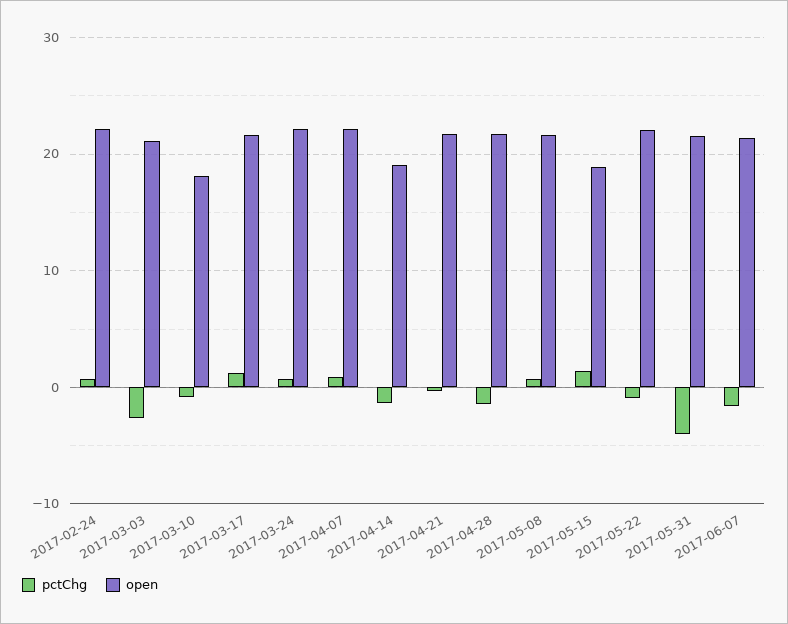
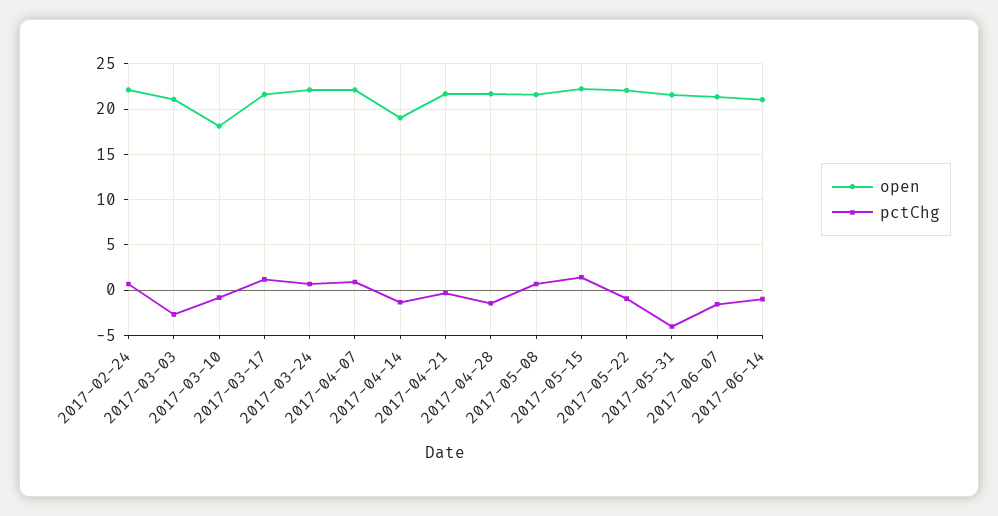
open, 2017-05-15: 19 -> 22
open, 2017-06-14: none -> 21
pctChg, 2017-06-14: none -> -1

